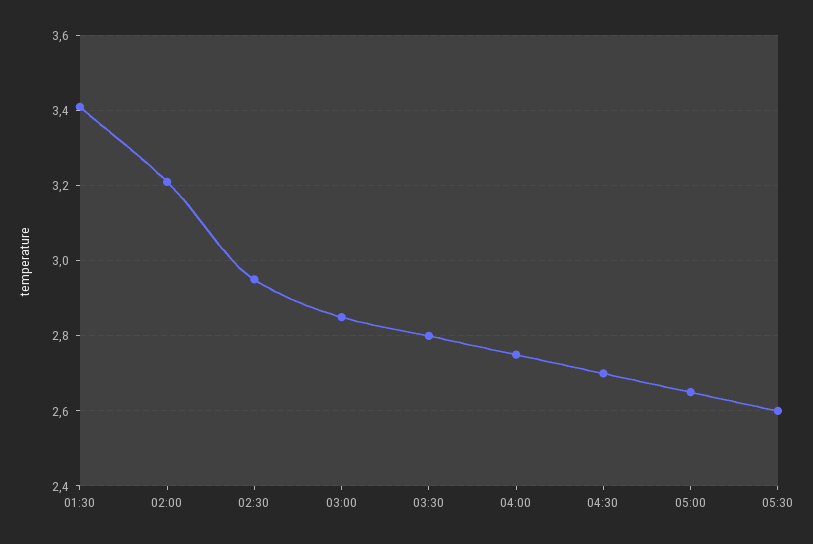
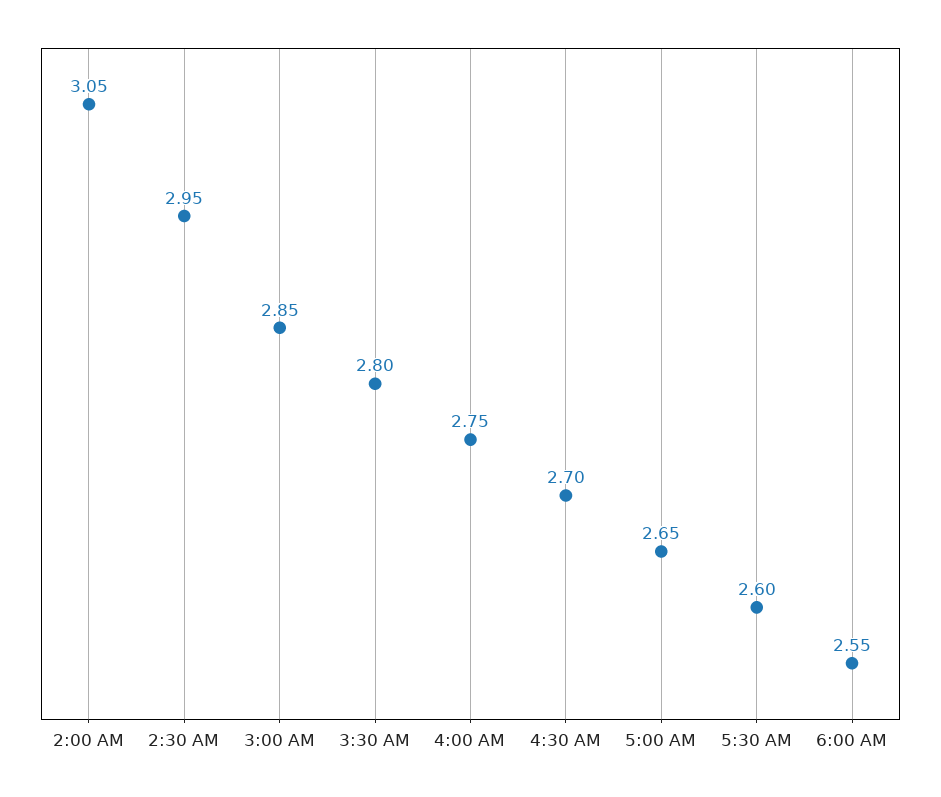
01:30: 3.4 -> none
02:00: 3.2 -> 3.05
6:00 AM: none -> 2.55

